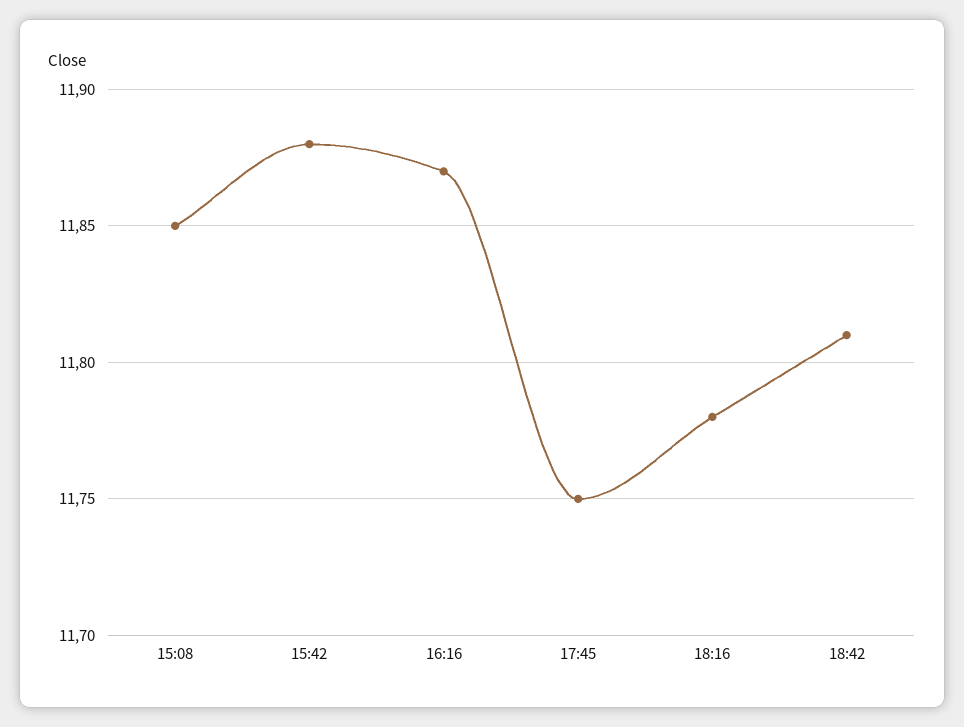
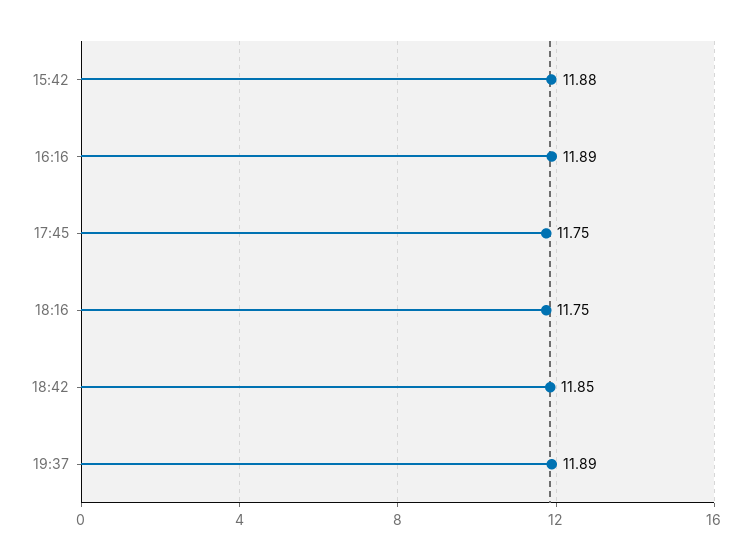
15:08: 11.85 -> none
16:16: 11.87 -> 11.89
18:16: 11.78 -> 11.75
18:42: 11.81 -> 11.85
19:37: none -> 11.89

